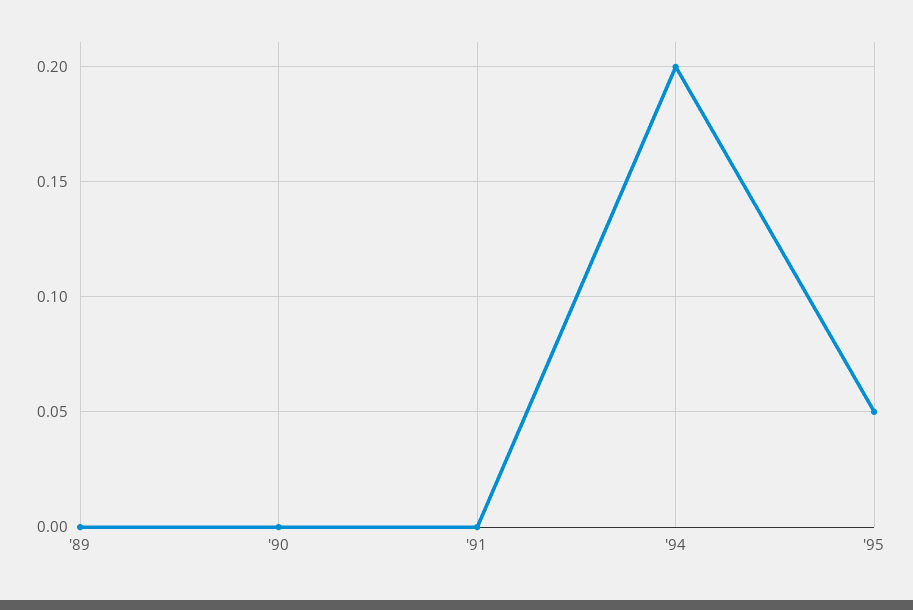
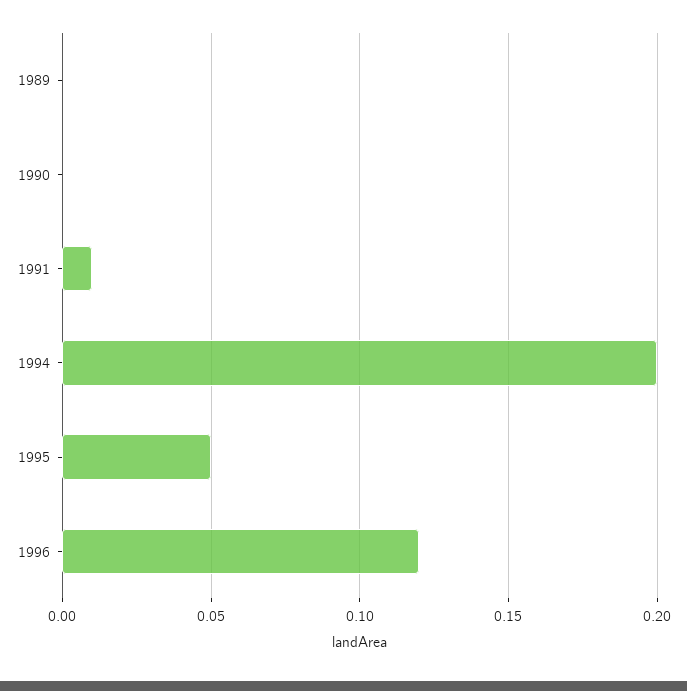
'91: 0 -> 0.01
1996: none -> 0.12

